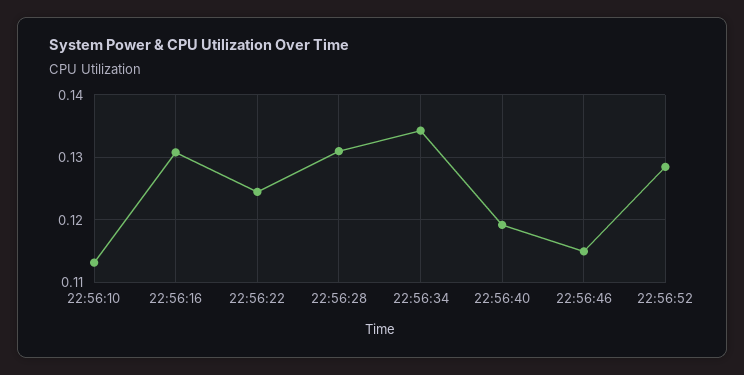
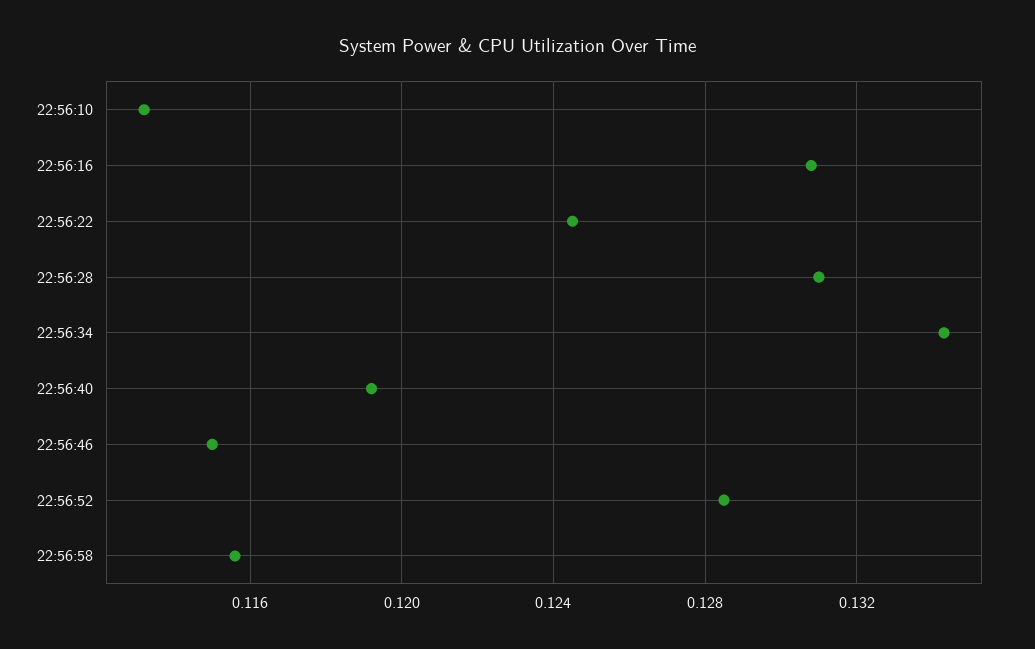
22:56:58: none -> 0.1155

